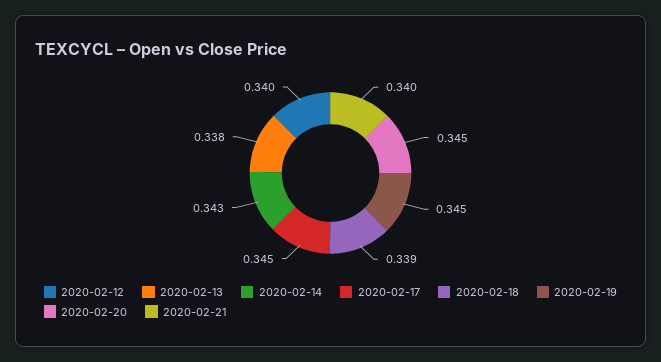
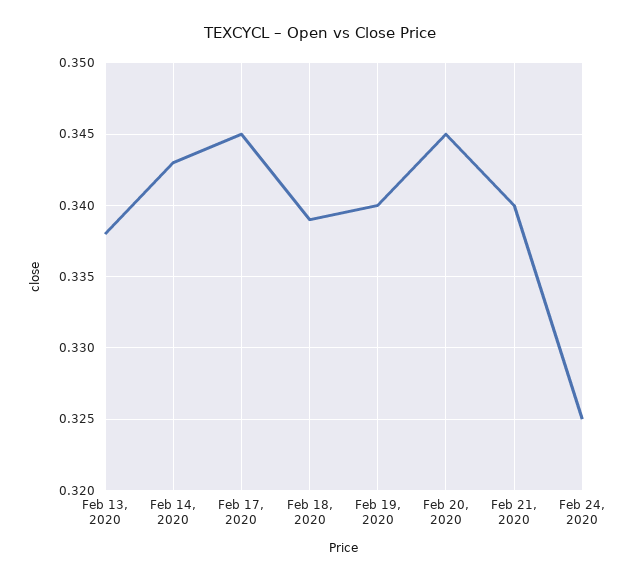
2020-02-12: 0.34 -> none
2020-02-19: 0.345 -> 0.34
Feb 24, 2020: none -> 0.325

